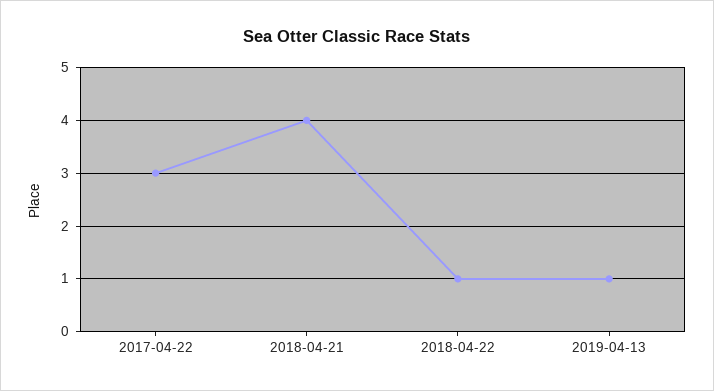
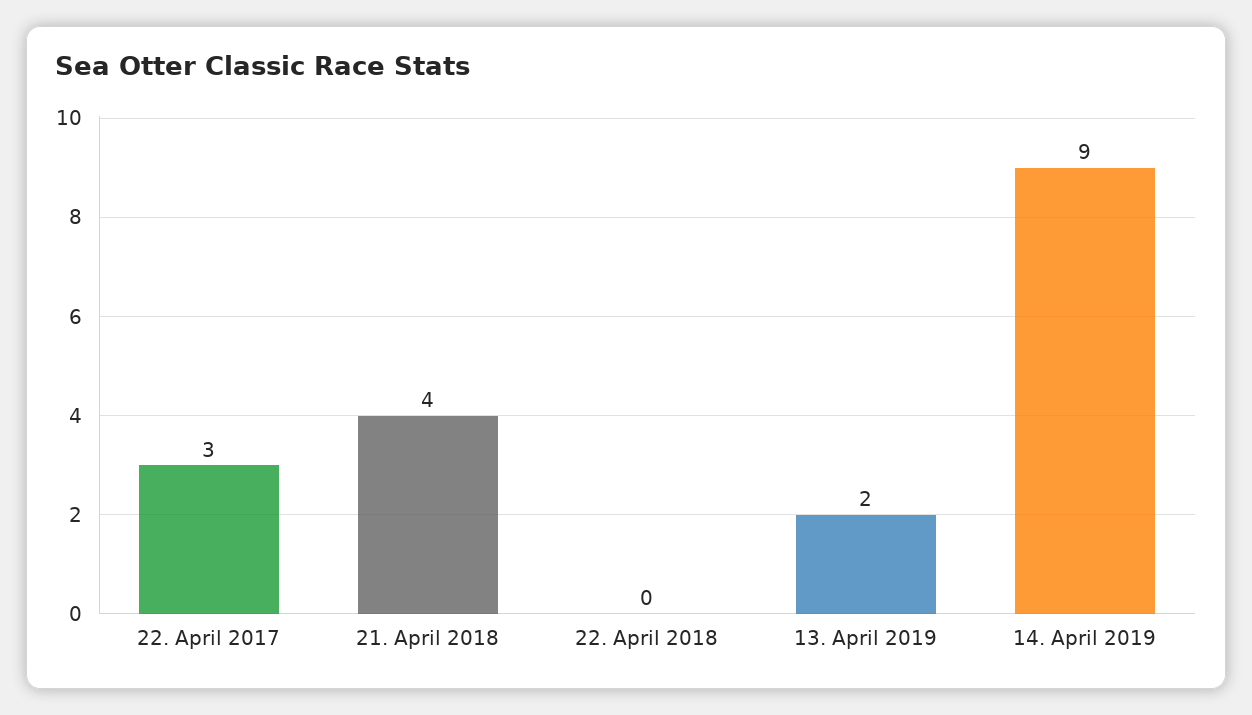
2018-04-22: 1 -> 0
2019-04-13: 1 -> 2
14. April 2019: none -> 9

